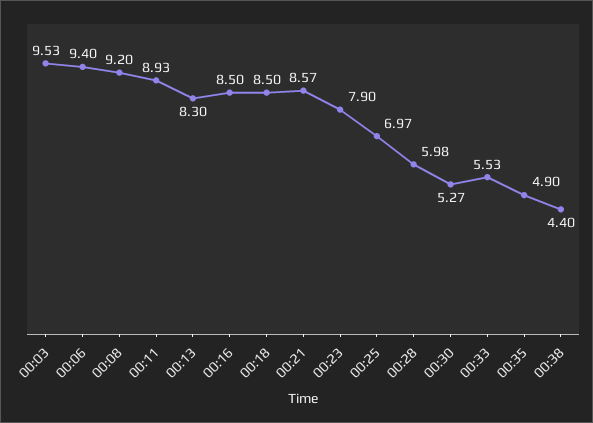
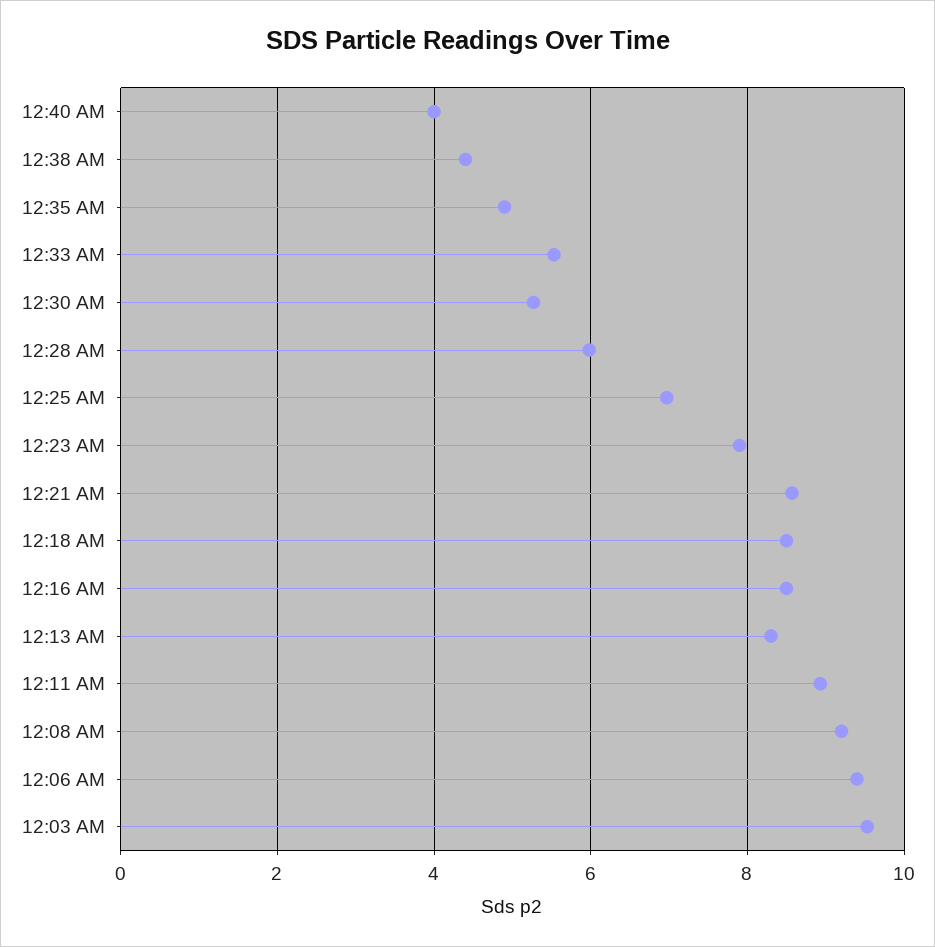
12:40 AM: none -> 4

